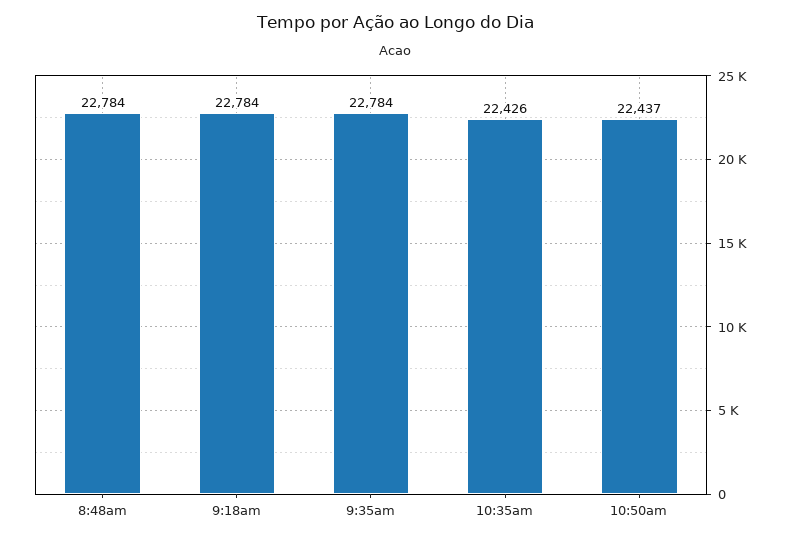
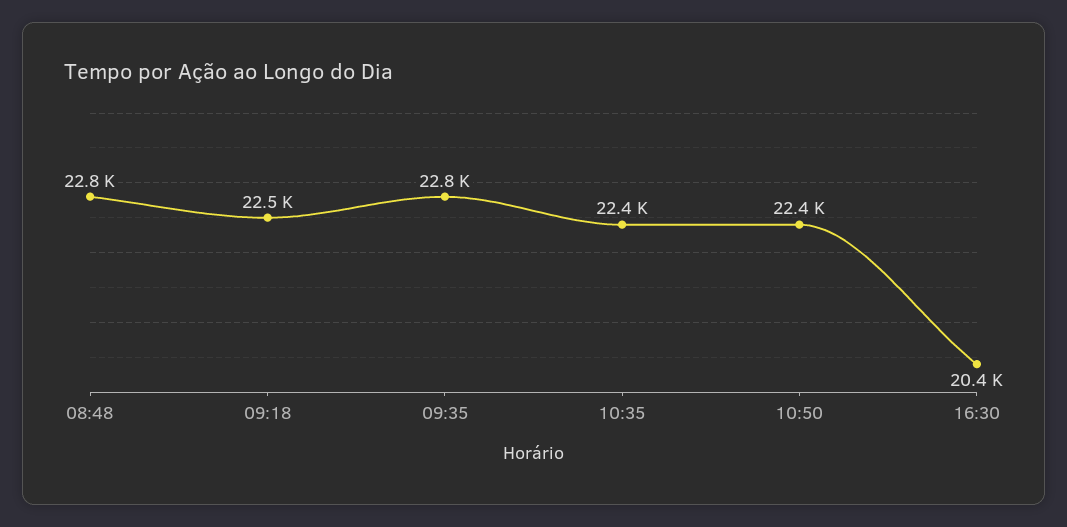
9:18am: 22784 -> 22500
16:30: none -> 20400

